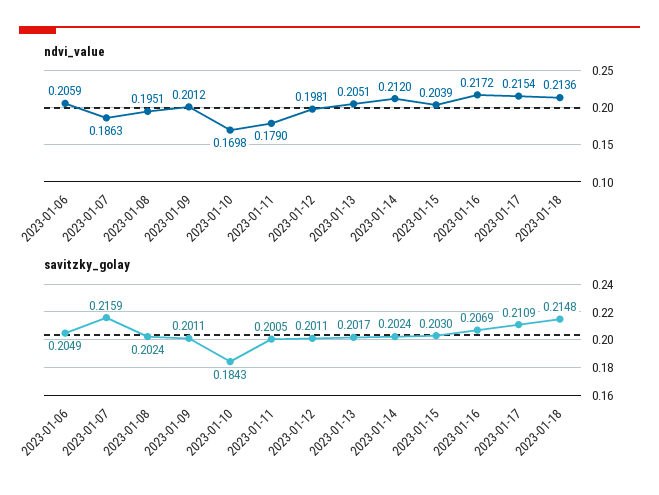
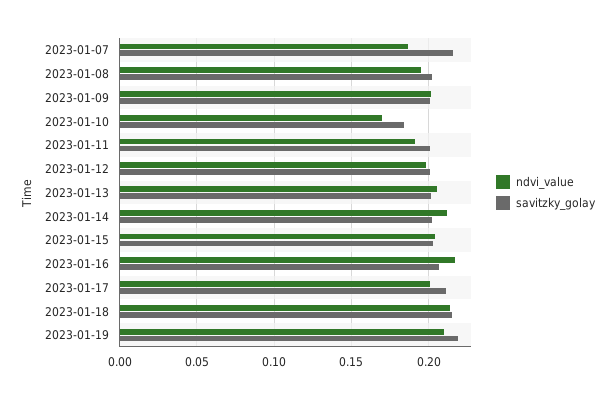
ndvi_value, 2023-01-06: 0.2059 -> none
ndvi_value, 2023-01-11: 0.179 -> 0.19
ndvi_value, 2023-01-17: 0.2154 -> 0.2
savitzky_golay, 2023-01-06: 0.2049 -> none
ndvi_value, 2023-01-19: none -> 0.21
savitzky_golay, 2023-01-19: none -> 0.22

